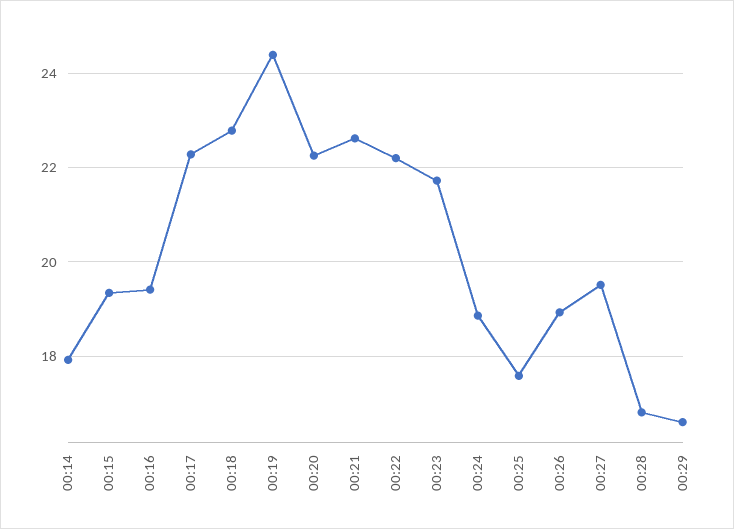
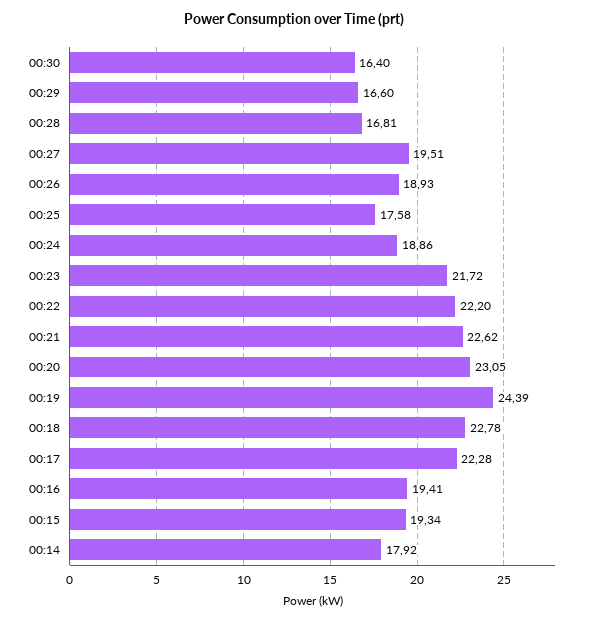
00:20: 22.2 -> 23.05
00:30: none -> 16.4

